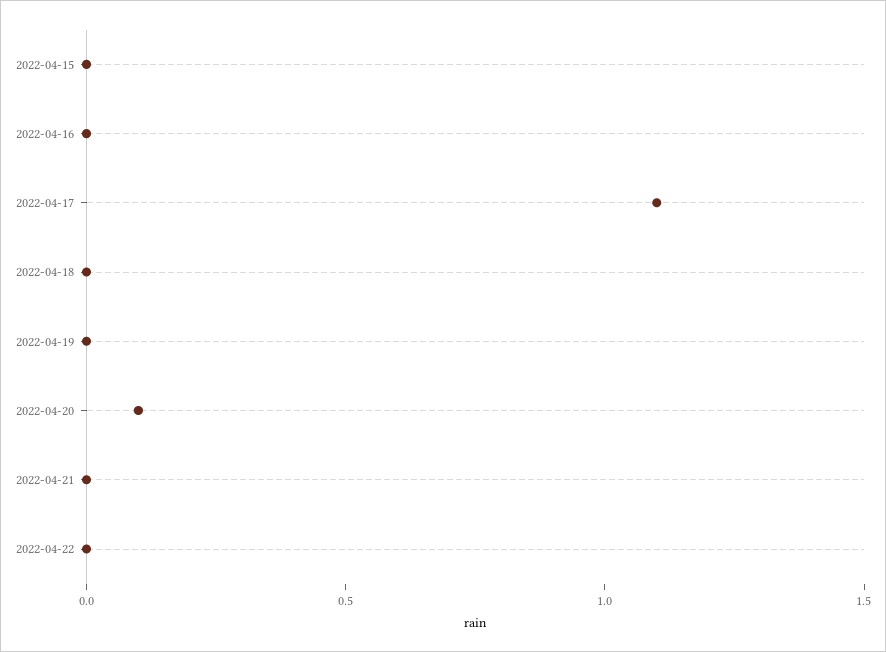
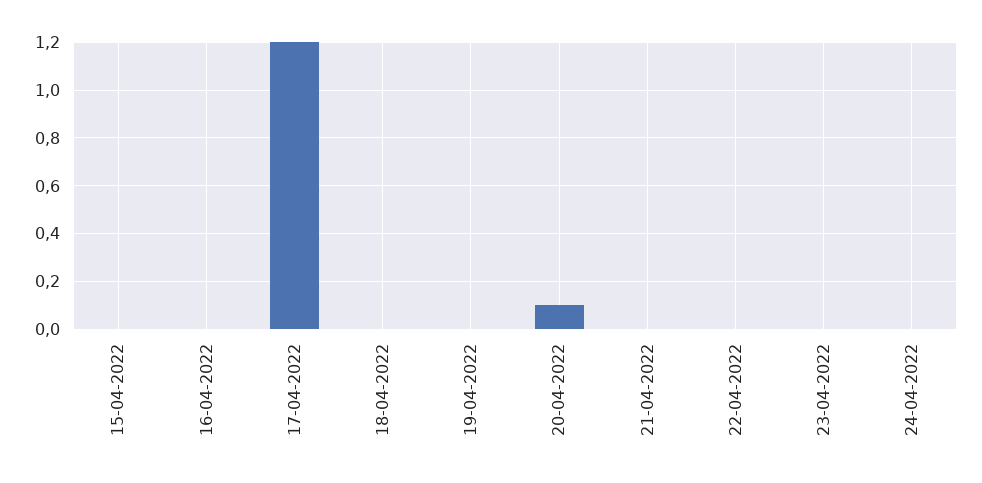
2022-04-17: 1.1 -> 1.2
23-04-2022: none -> 0
24-04-2022: none -> 0

